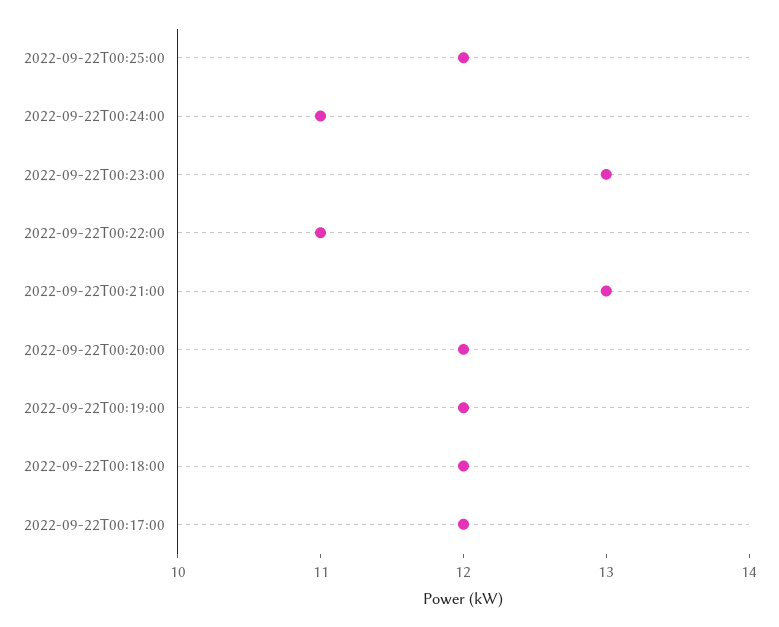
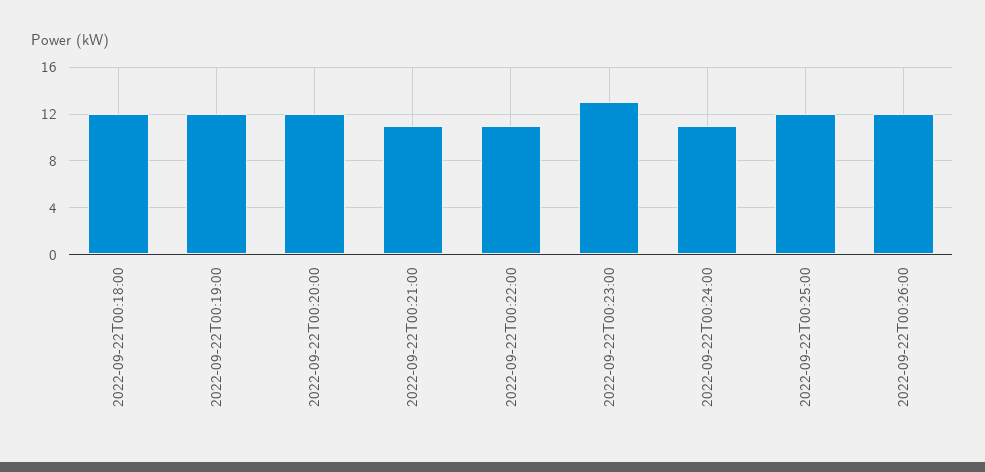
2022-09-22T00:21:00: 13 -> 11
2022-09-22T00:17:00: 12 -> none
2022-09-22T00:26:00: none -> 12

